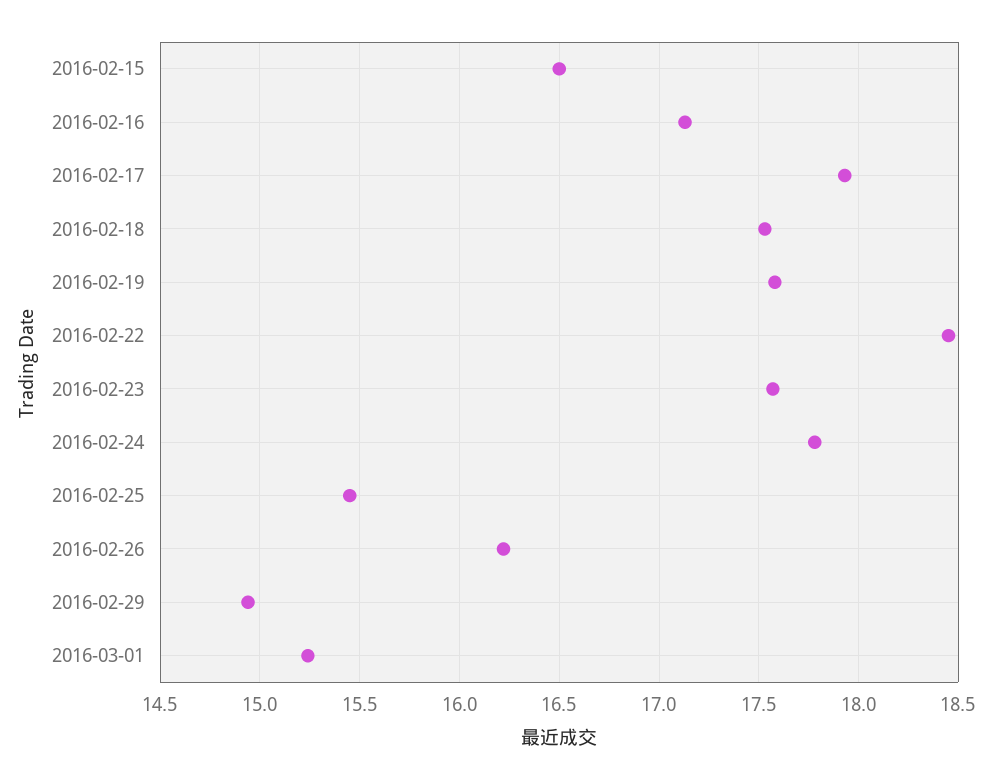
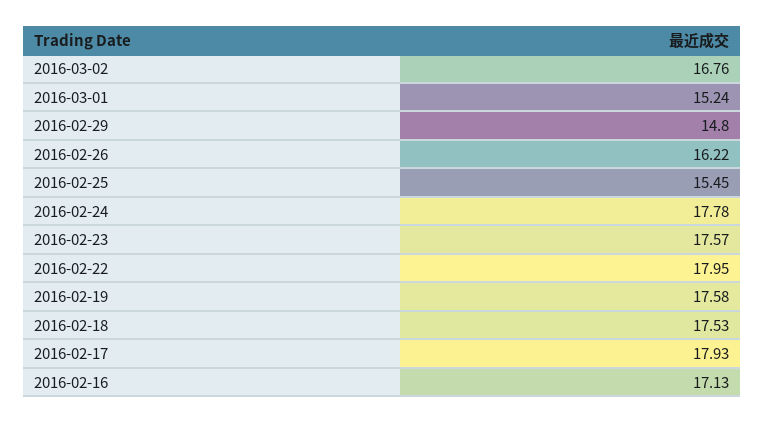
2016-02-15: 16.5 -> none
2016-02-22: 18.45 -> 17.95
2016-02-29: 14.95 -> 14.8
2016-03-02: none -> 16.76

